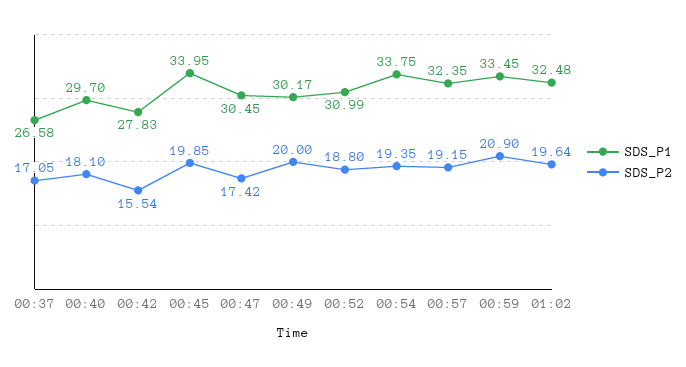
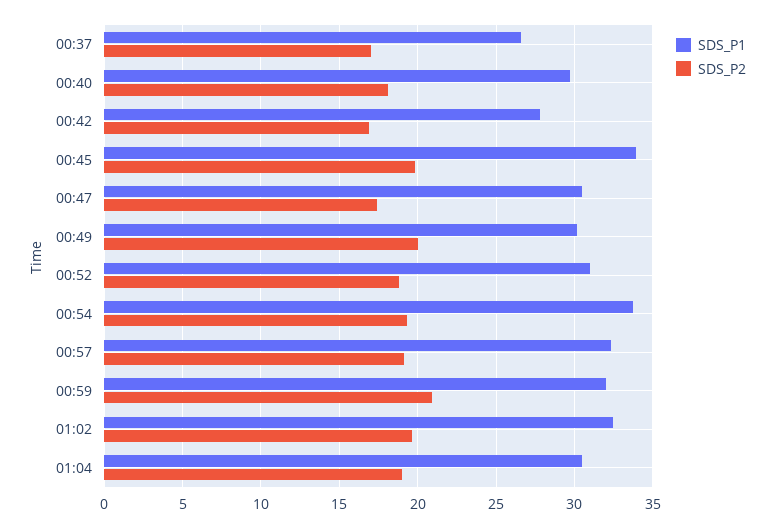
SDS_P2, 00:42: 15.54 -> 17
SDS_P1, 00:59: 33.45 -> 32
SDS_P1, 01:04: none -> 30.5
SDS_P2, 01:04: none -> 19

